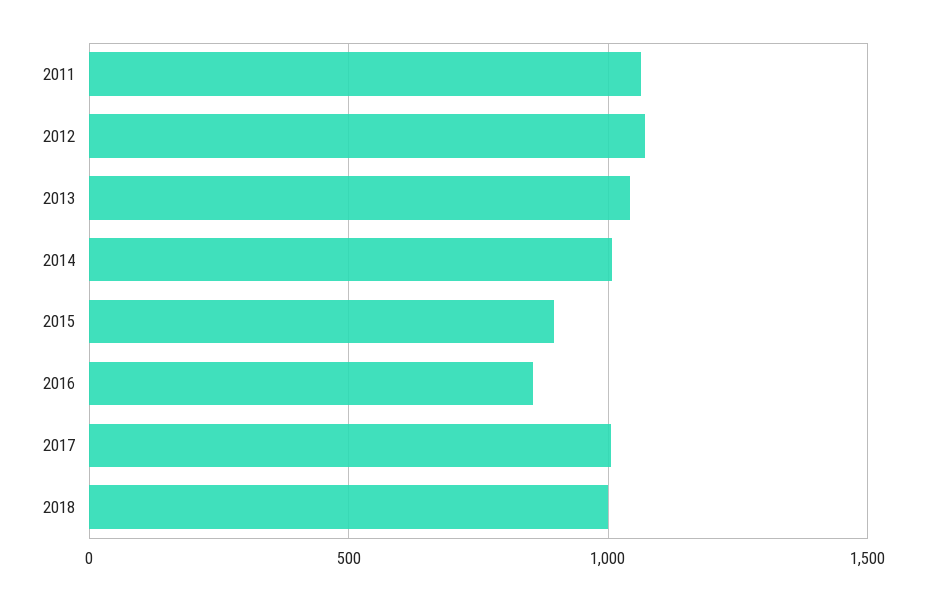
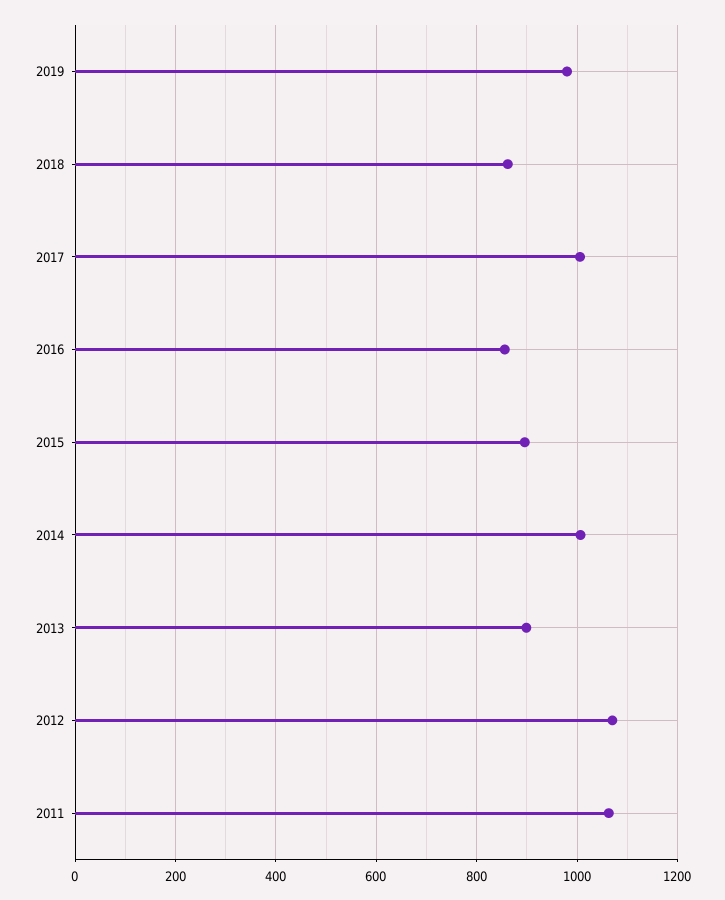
2013: 1050 -> 900
2018: 1000 -> 860
2019: none -> 980

